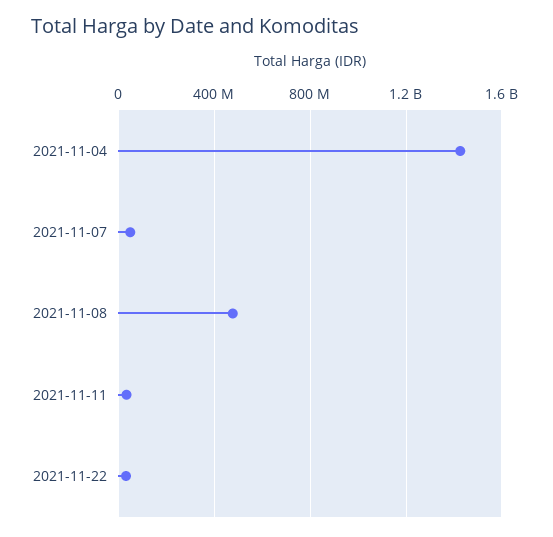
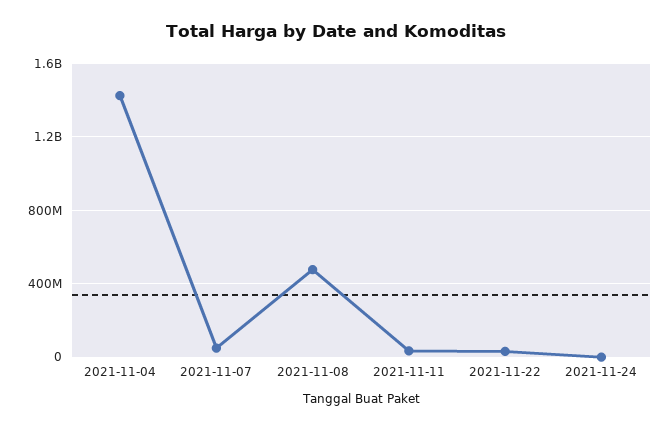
2021-11-24: none -> 0

